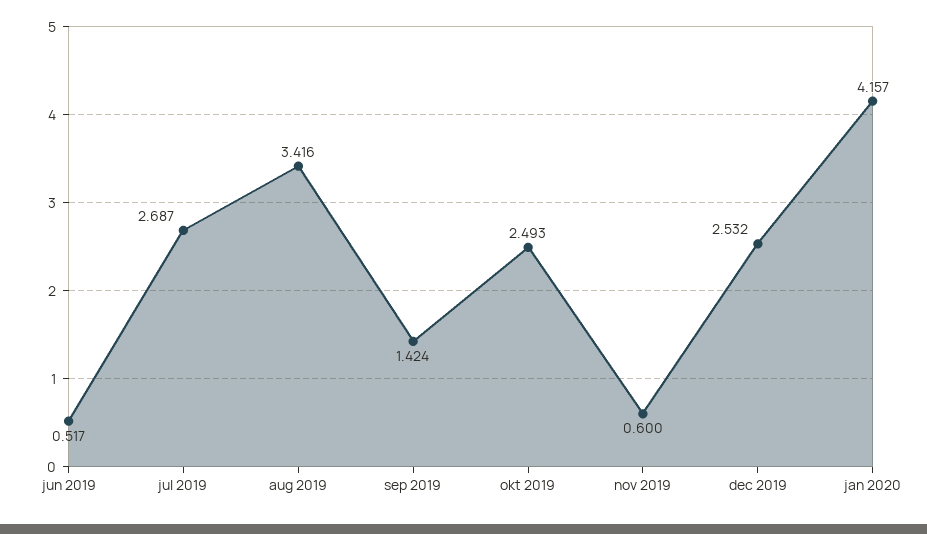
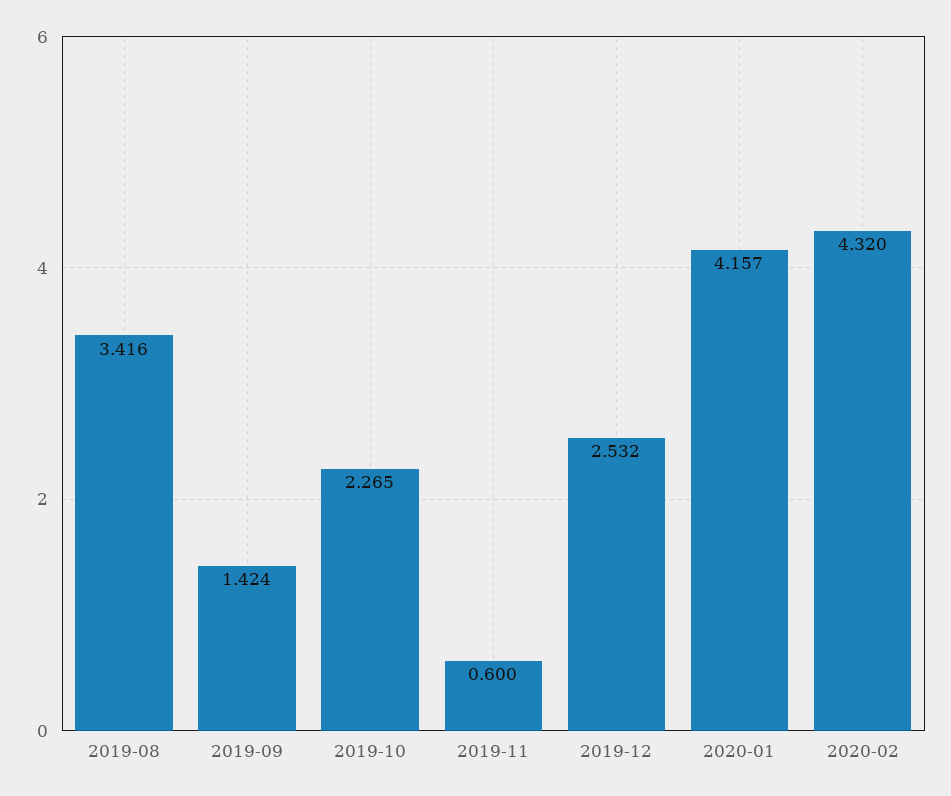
jun 2019: 0.517 -> none
jul 2019: 2.687 -> none
okt 2019: 2.493 -> 2.265
2020-02: none -> 4.32

